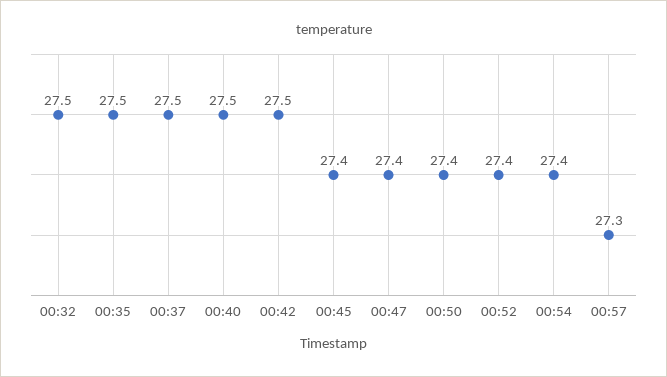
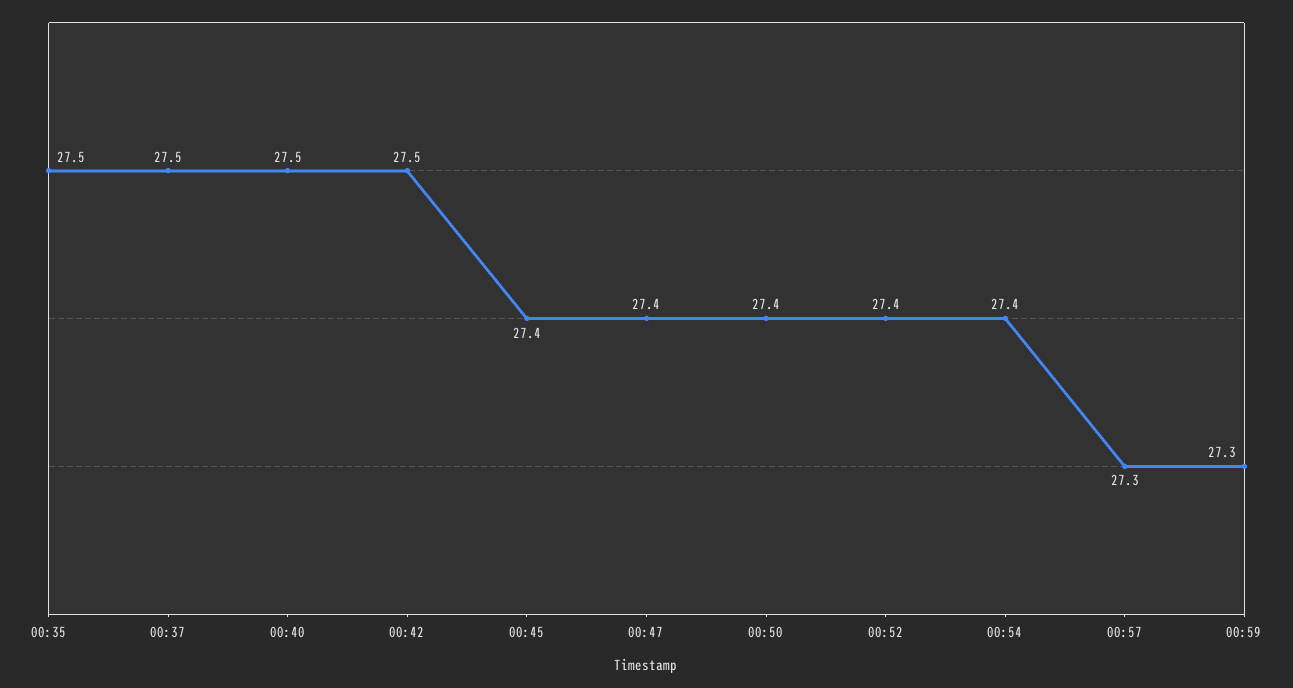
00:32: 27.5 -> none
00:59: none -> 27.3

